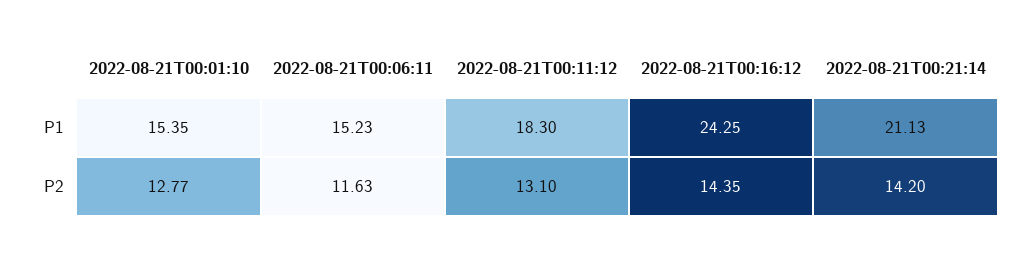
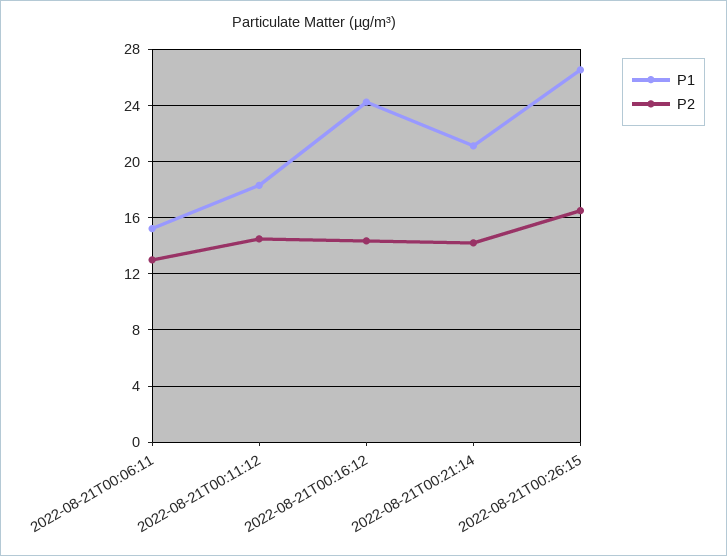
P1, 2022-08-21T00:01:10: 15.35 -> none
P2, 2022-08-21T00:01:10: 12.77 -> none
P2, 2022-08-21T00:06:11: 11.63 -> 13
P2, 2022-08-21T00:11:12: 13.1 -> 14.5
P1, 2022-08-21T00:26:15: none -> 26.5
P2, 2022-08-21T00:26:15: none -> 16.5

